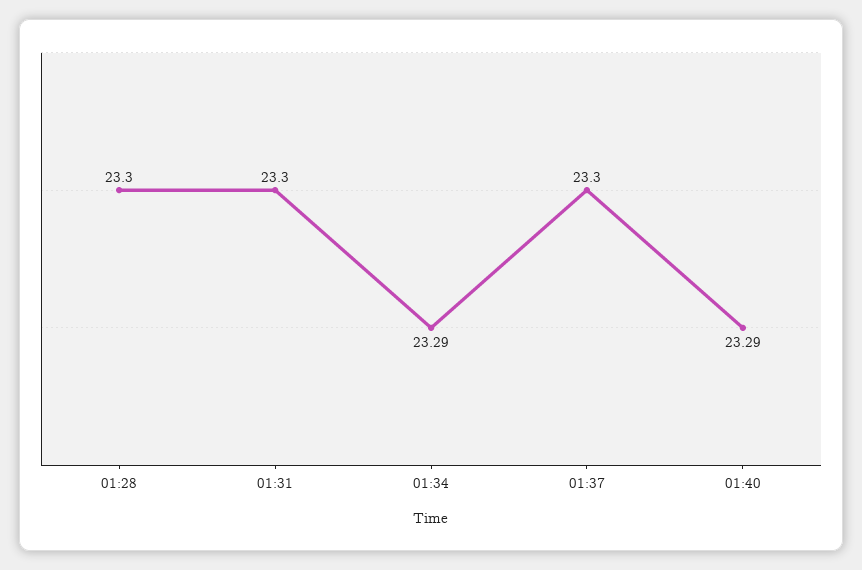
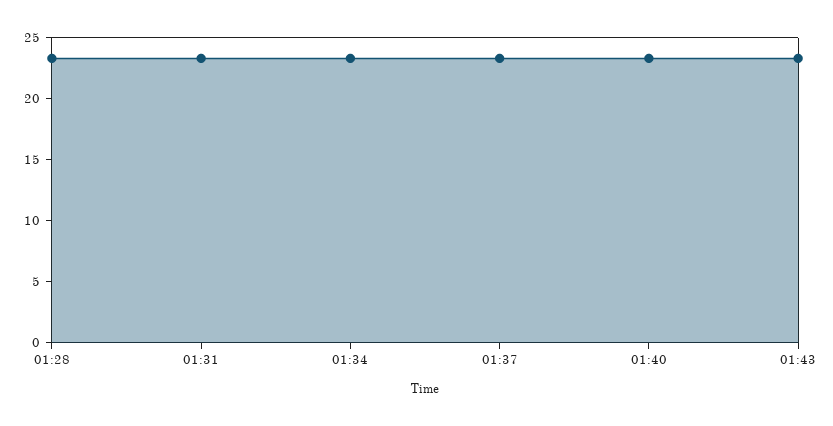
01:43: none -> 23

